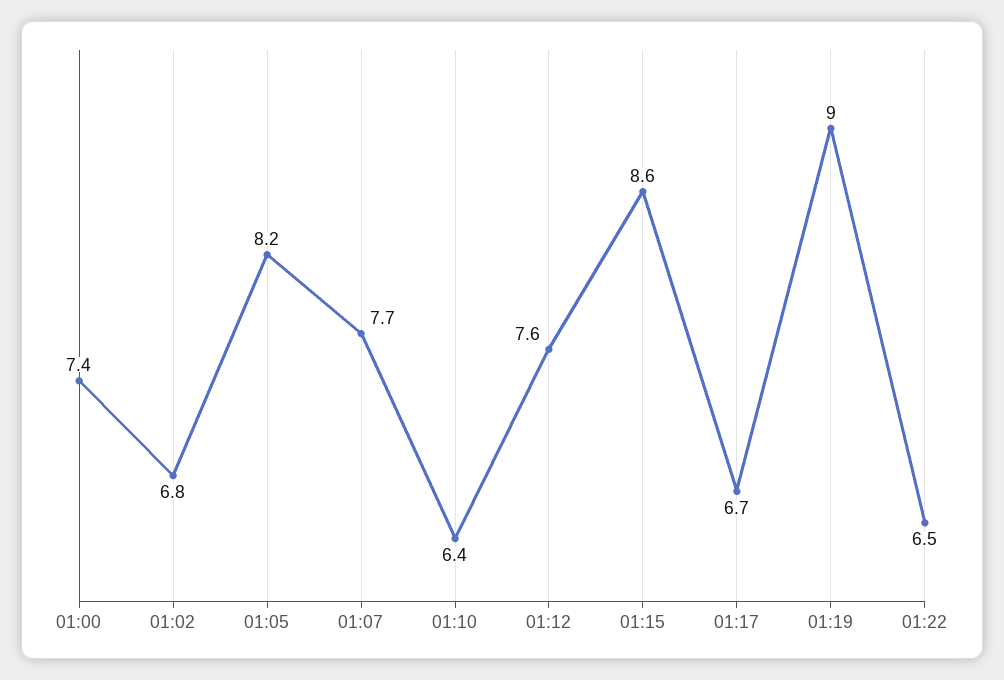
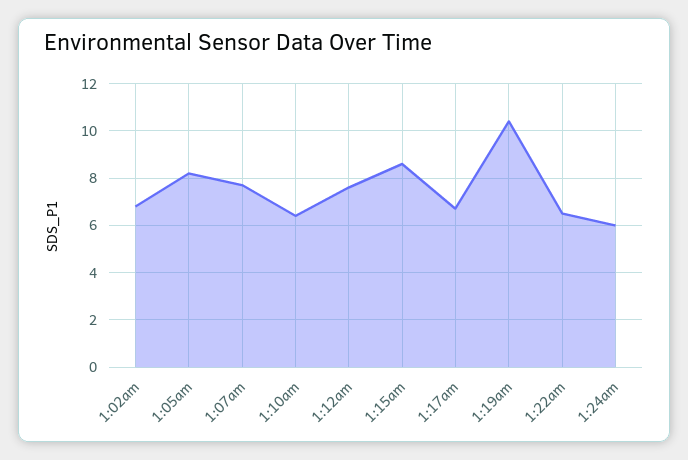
01:00: 7.4 -> none
01:19: 9 -> 10.5
1:24am: none -> 6

